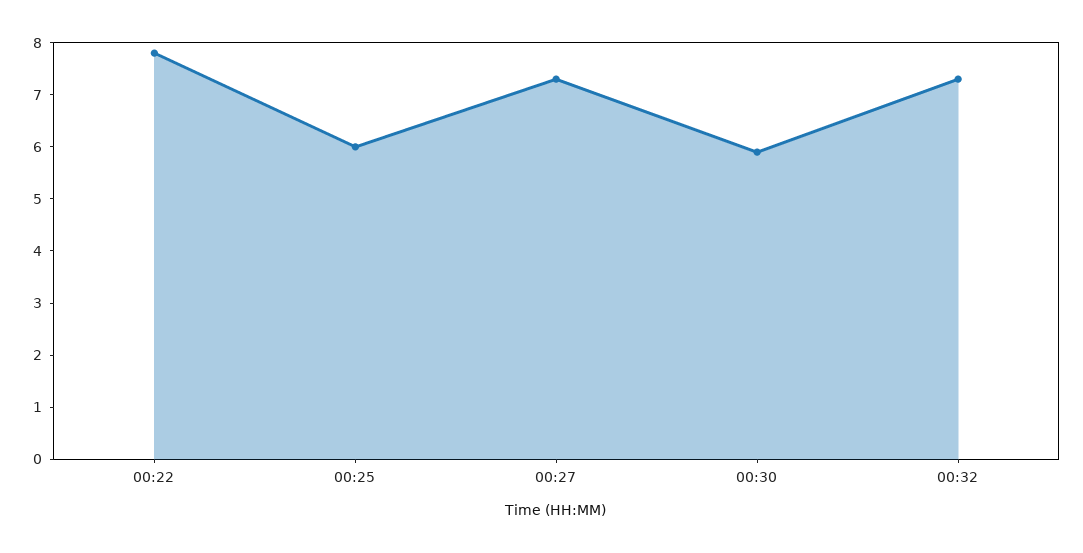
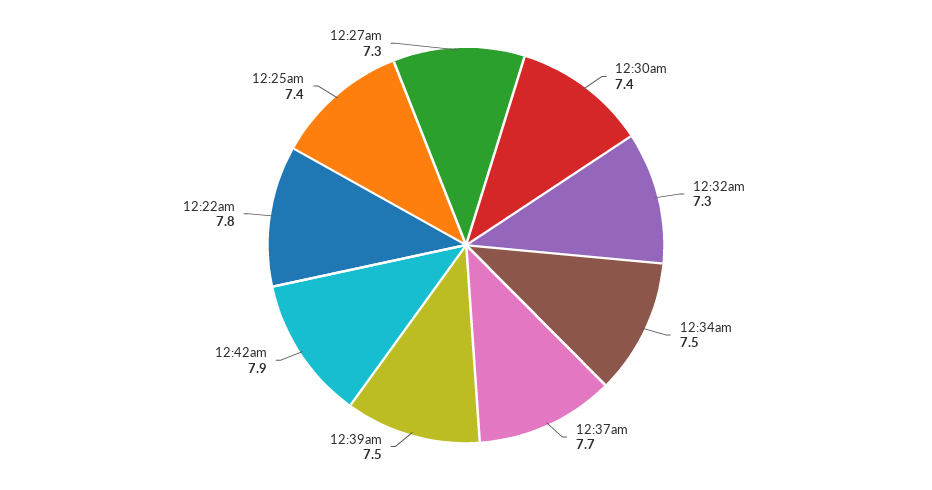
00:25: 6 -> 7.4
00:30: 6 -> 7.4
12:34am: none -> 7.5
12:37am: none -> 7.7
12:39am: none -> 7.5
12:42am: none -> 7.9

